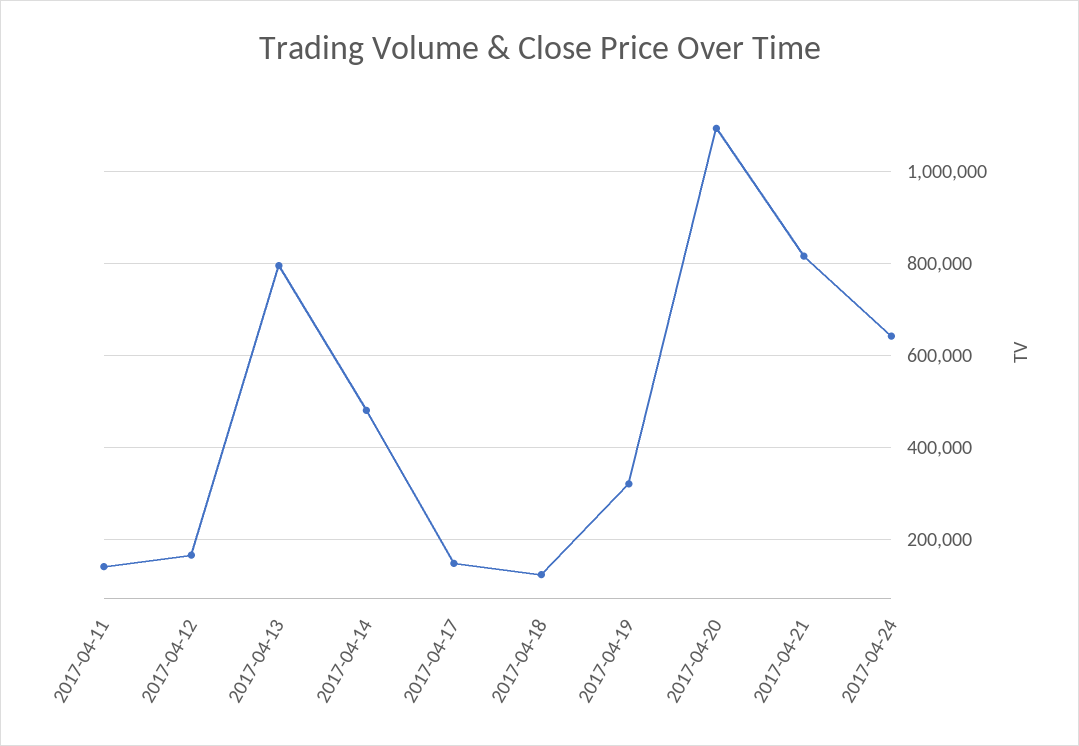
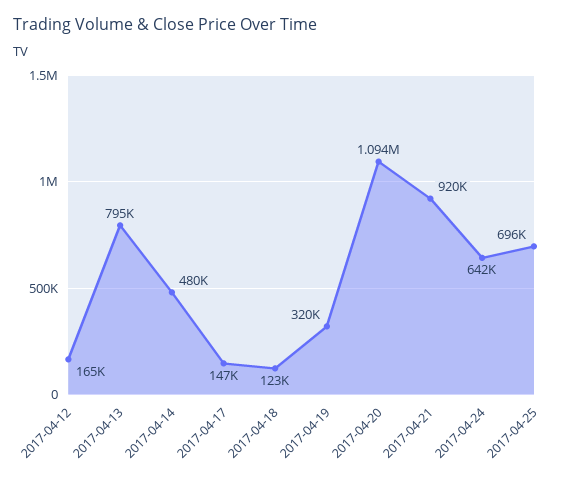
2017-04-11: 140000 -> none
2017-04-21: 820000 -> 920000
2017-04-25: none -> 696000

